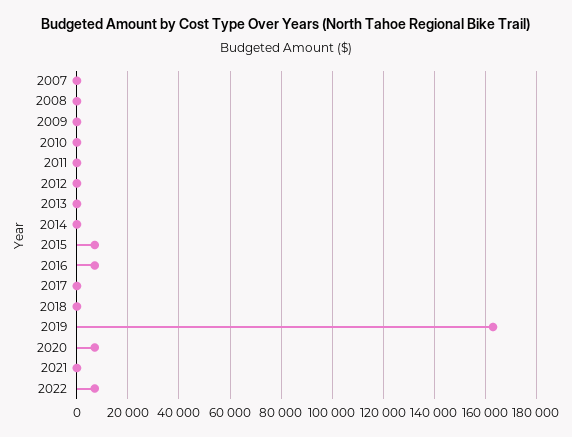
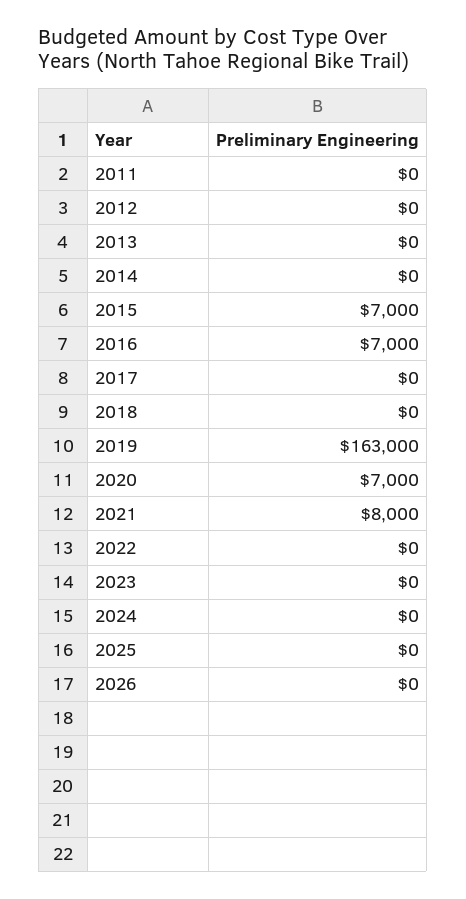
2007: 0 -> none
2008: 0 -> none
2009: 0 -> none
2010: 0 -> none
2021: 0 -> 8000
2022: 7500 -> 0
2023: none -> 0
2024: none -> 0
2025: none -> 0
2026: none -> 0

